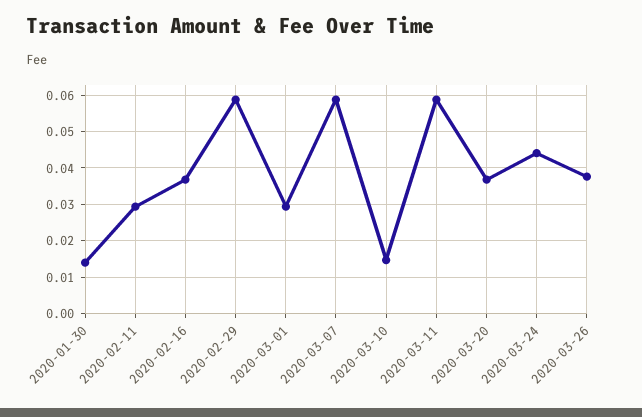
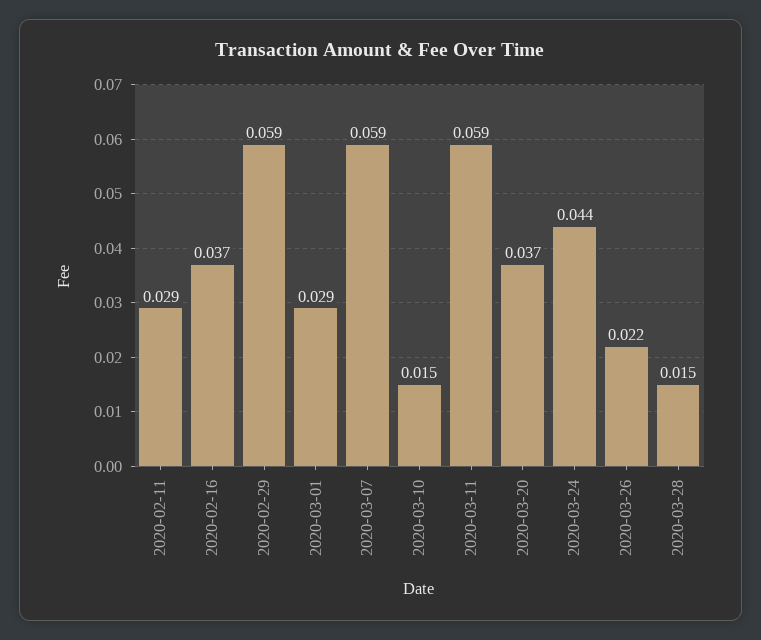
2020-01-30: 0.014 -> none
2020-03-26: 0.038 -> 0.022
2020-03-28: none -> 0.015

